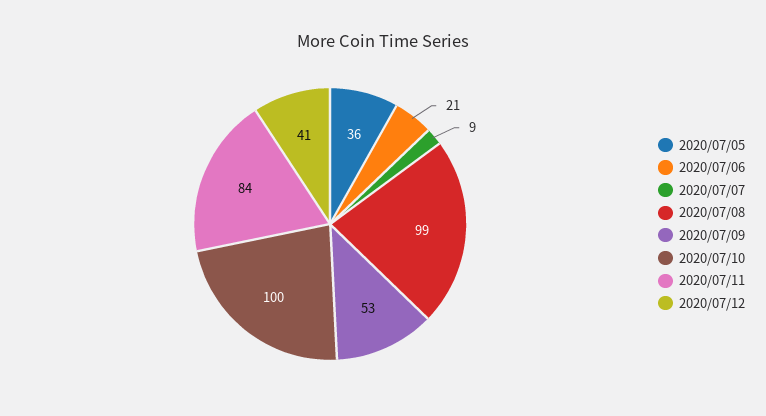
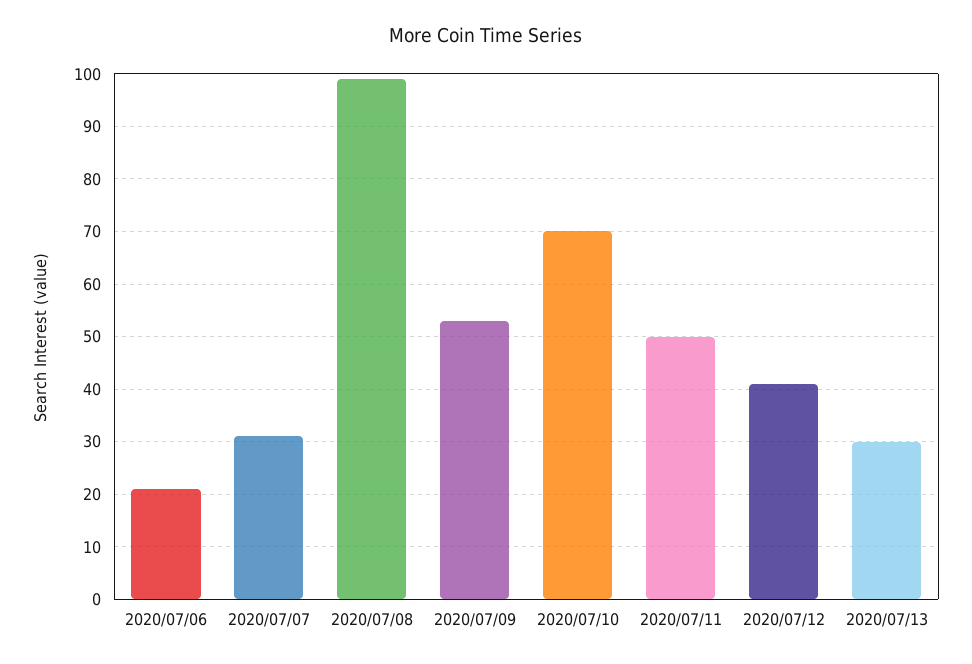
2020/07/05: 36 -> none
2020/07/07: 9 -> 30
2020/07/10: 100 -> 70
2020/07/11: 84 -> 50
2020/07/13: none -> 30

